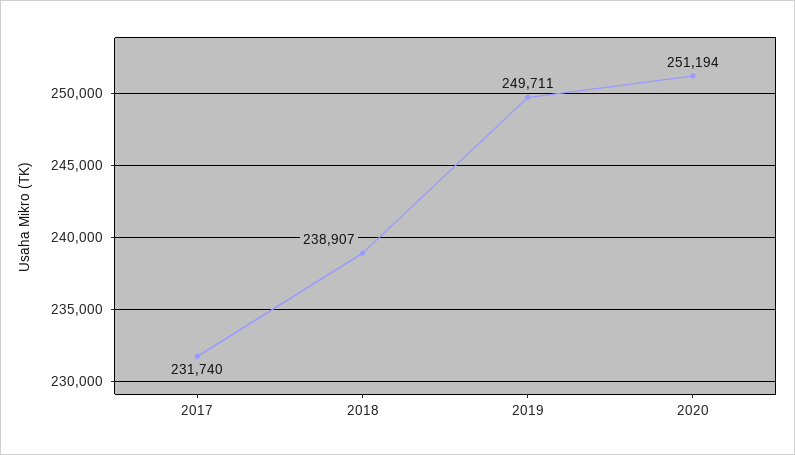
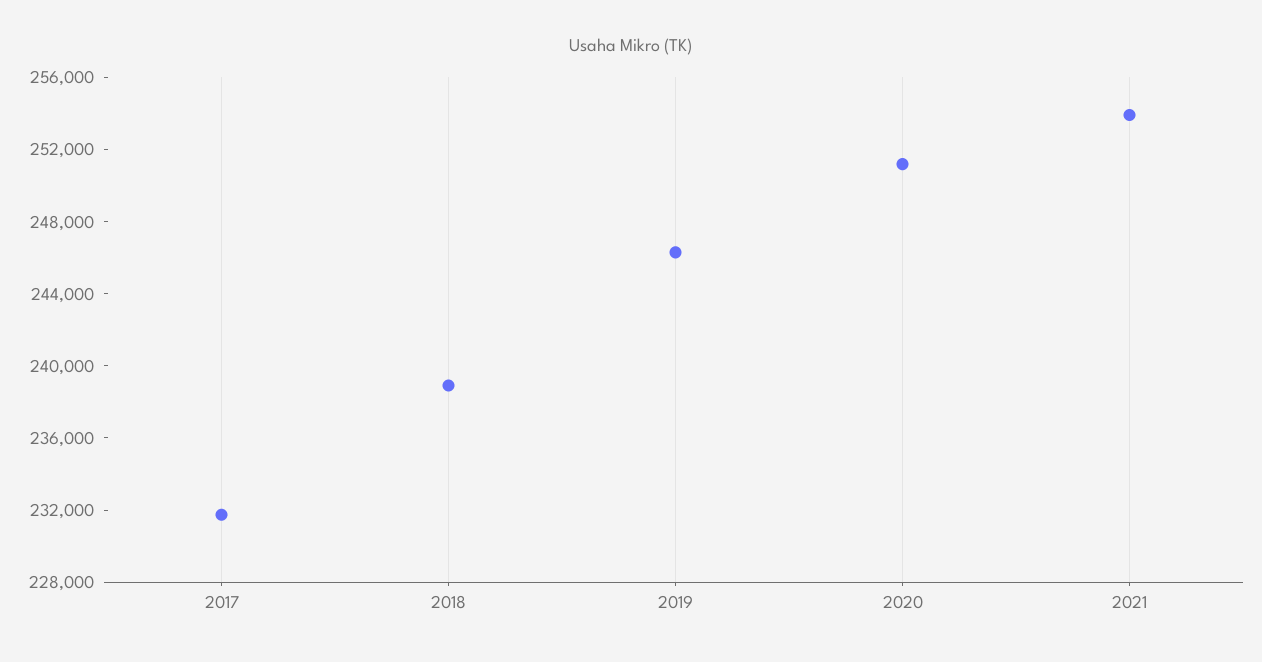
2019: 249711 -> 246000
2021: none -> 254000

